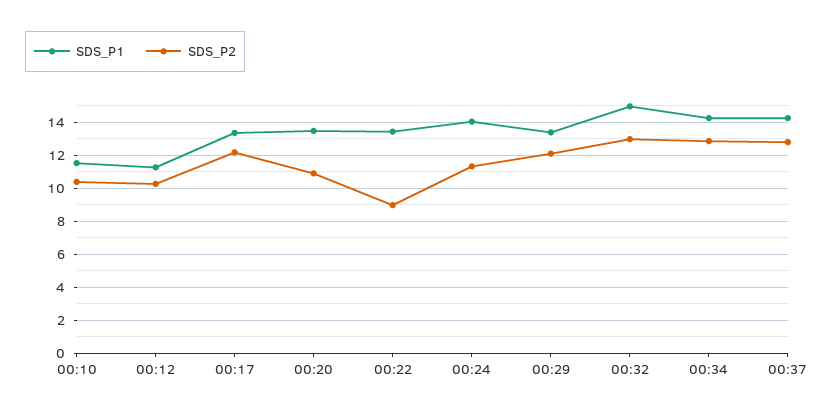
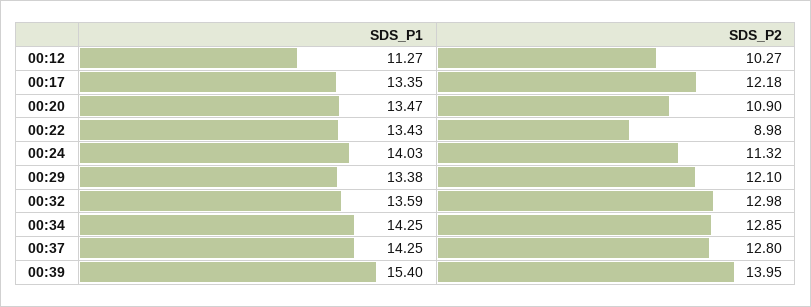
SDS_P1, 00:10: 11.5 -> none
SDS_P2, 00:10: 10.5 -> none
SDS_P1, 00:32: 15 -> 13.59
SDS_P1, 00:39: none -> 15.4
SDS_P2, 00:39: none -> 13.95

